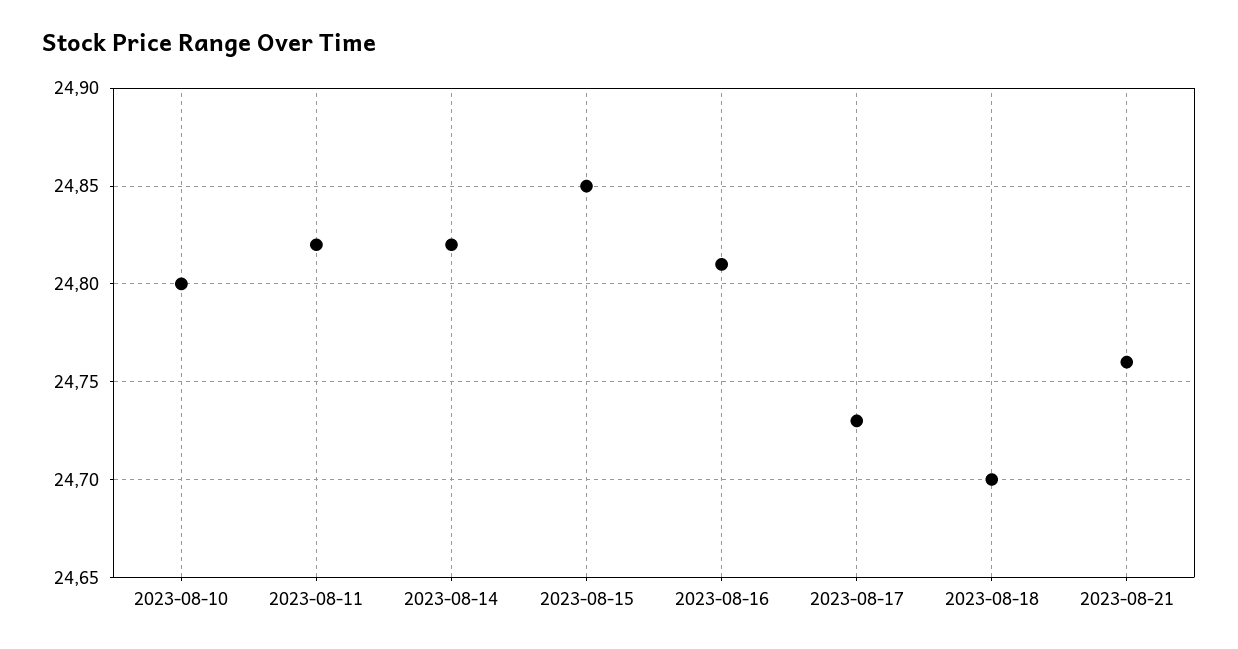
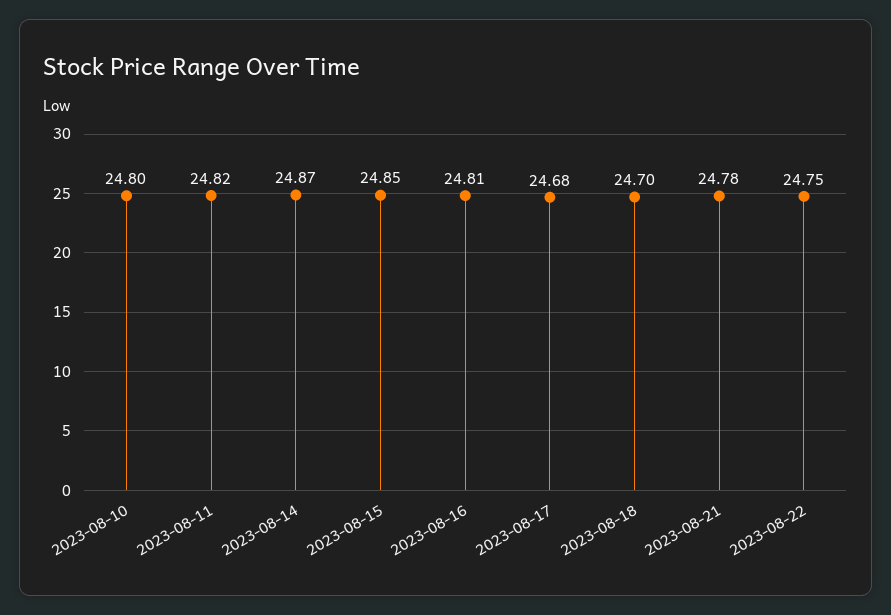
2023-08-14: 24.82 -> 24.87
2023-08-17: 24.73 -> 24.68
2023-08-21: 24.76 -> 24.78
2023-08-22: none -> 24.75

